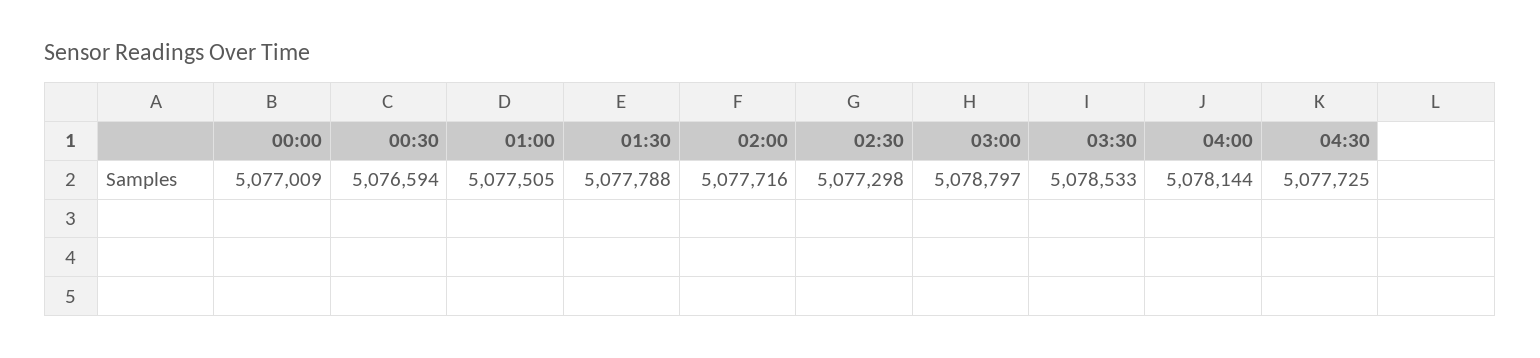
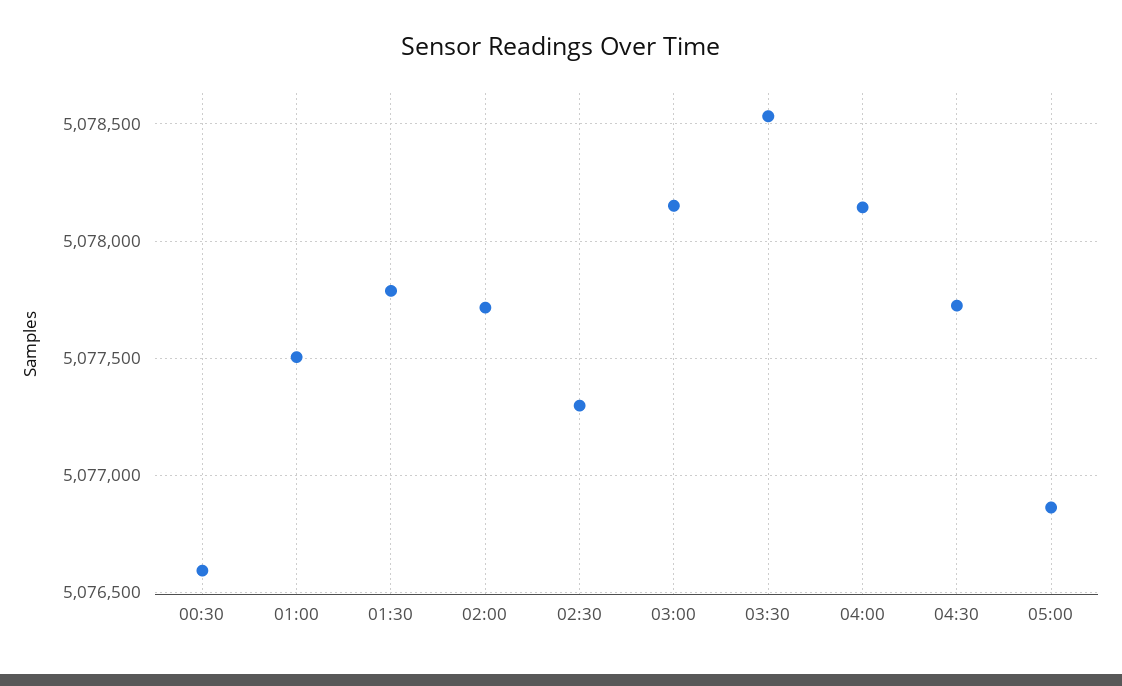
00:00: 5077009 -> none
03:00: 5078797 -> 5078150
05:00: none -> 5076850

